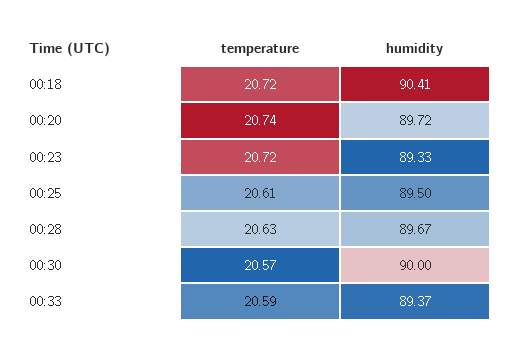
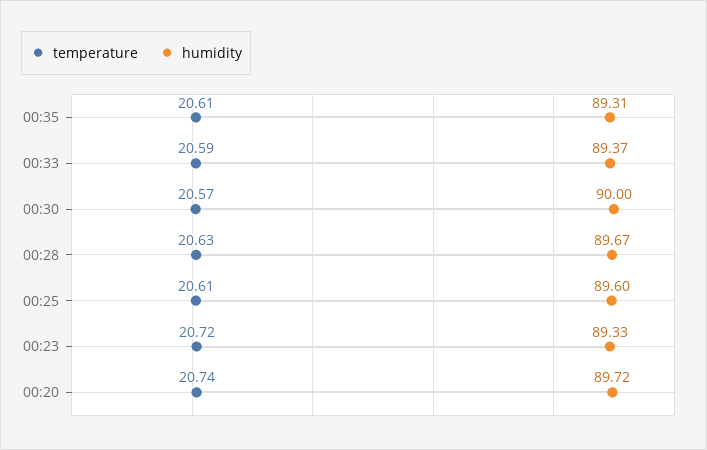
temperature, 00:18: 20.72 -> none
humidity, 00:18: 90.41 -> none
humidity, 00:25: 89.5 -> 89.6
temperature, 00:35: none -> 20.61
humidity, 00:35: none -> 89.31

